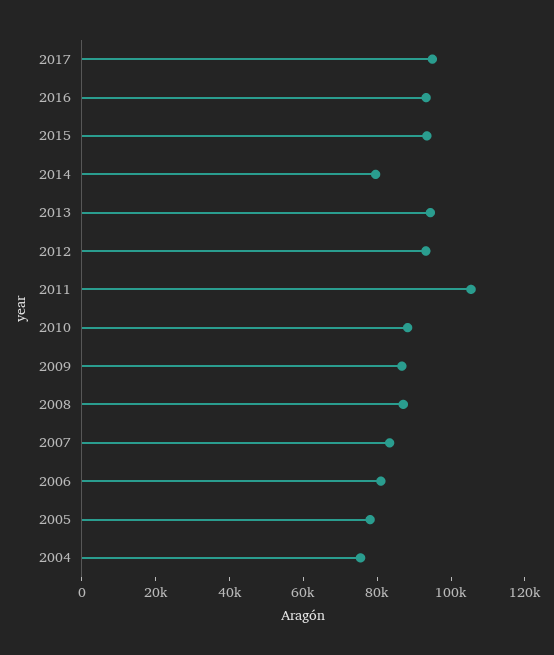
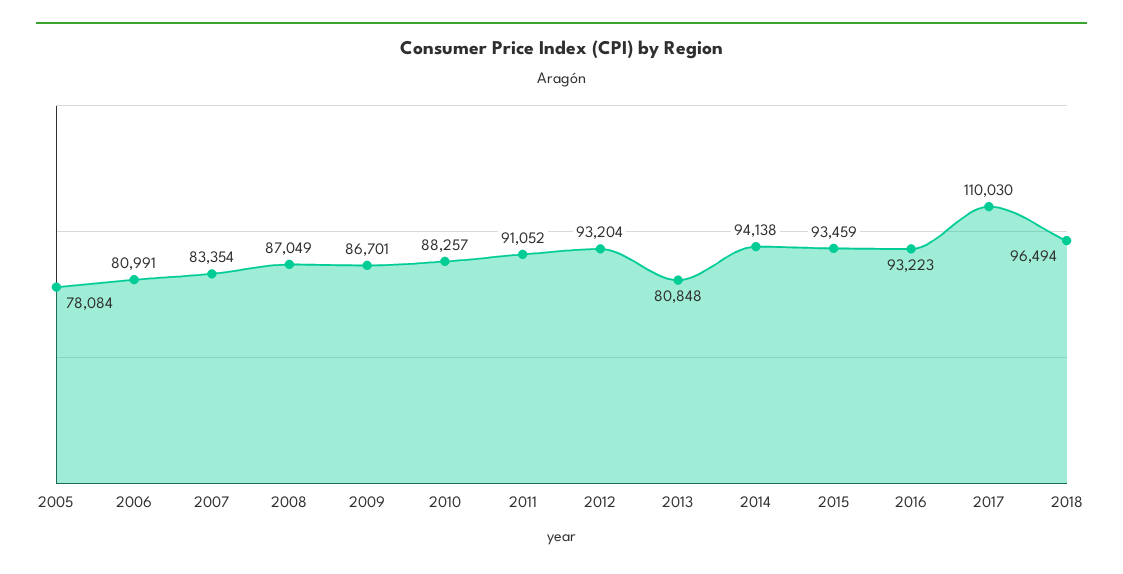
2017: 95000 -> 110030
2014: 80000 -> 94138
2013: 95000 -> 80848
2011: 105000 -> 91052
2004: 75000 -> none
2018: none -> 96494

